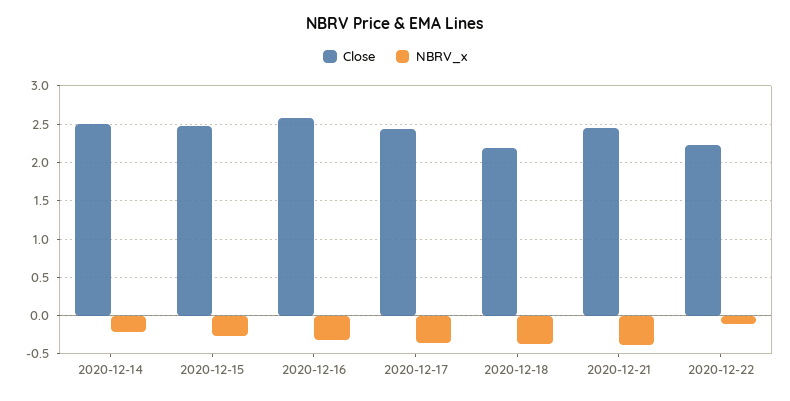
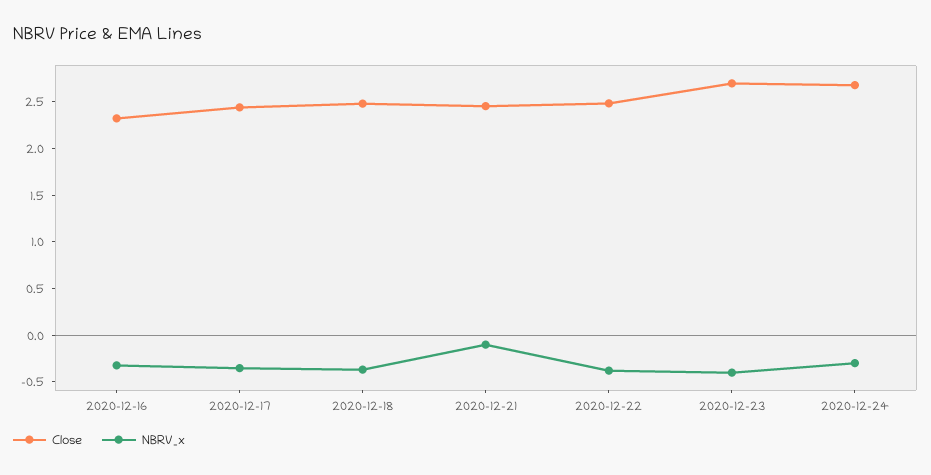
Close, 2020-12-14: 2.5 -> none
NBRV_x, 2020-12-14: -0.2 -> none
Close, 2020-12-15: 2.5 -> none
NBRV_x, 2020-12-15: -0.3 -> none
Close, 2020-12-16: 2.6 -> 2.3
Close, 2020-12-18: 2.2 -> 2.5
NBRV_x, 2020-12-21: -0.4 -> -0.1
Close, 2020-12-22: 2.2 -> 2.5
NBRV_x, 2020-12-22: -0.1 -> -0.4
Close, 2020-12-23: none -> 2.7
NBRV_x, 2020-12-23: none -> -0.4
Close, 2020-12-24: none -> 2.7
NBRV_x, 2020-12-24: none -> -0.3

